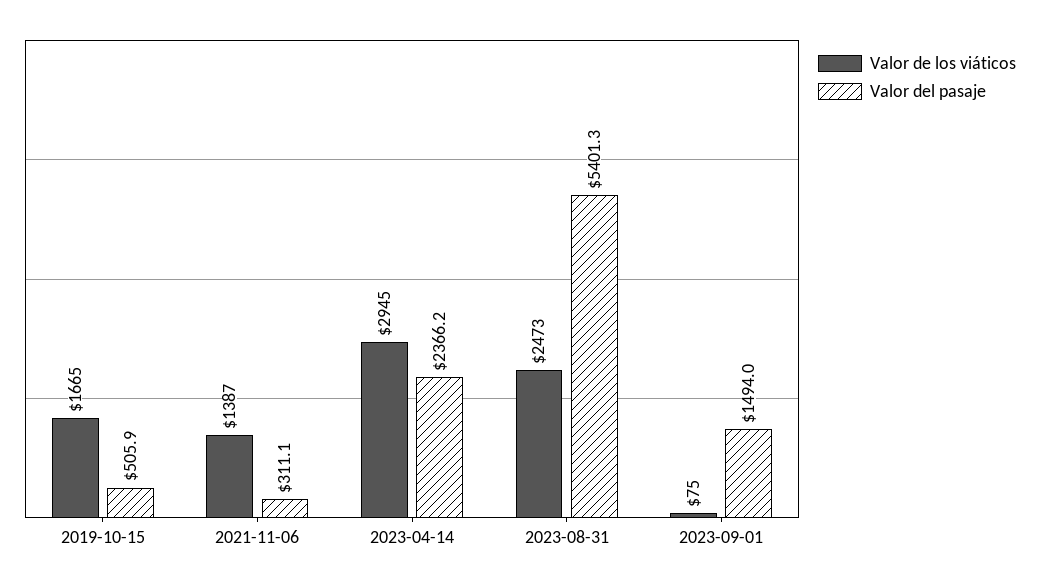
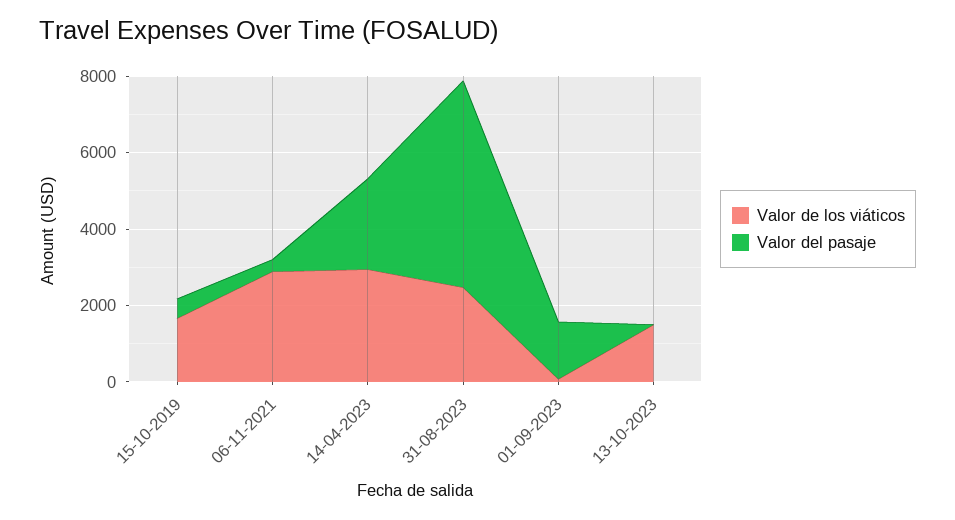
Valor de los viáticos, 2021-11-06: 1387 -> 3000
Valor de los viáticos, 13-10-2023: none -> 1500
Valor del pasaje, 13-10-2023: none -> 0

